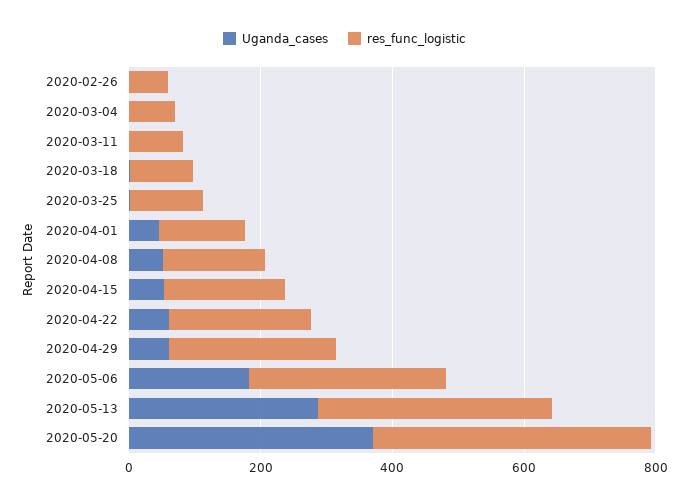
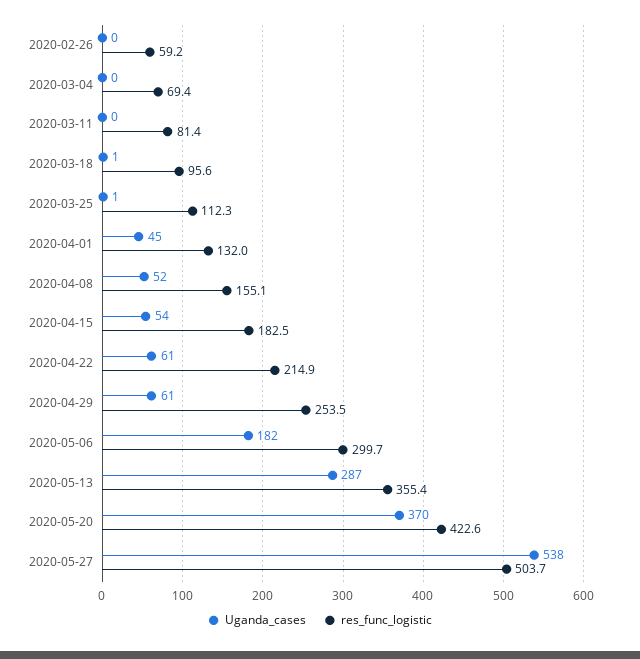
Uganda_cases, 2020-05-27: none -> 538
res_func_logistic, 2020-05-27: none -> 503.7

